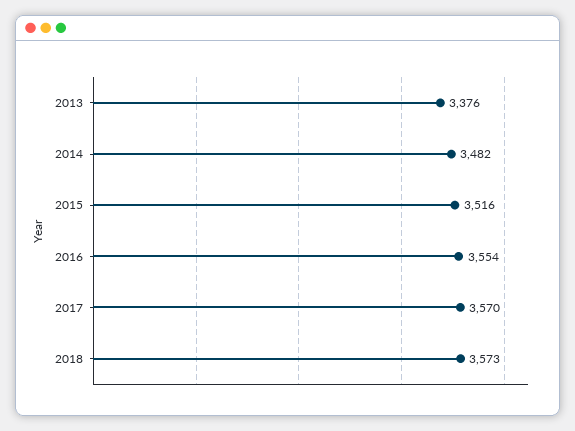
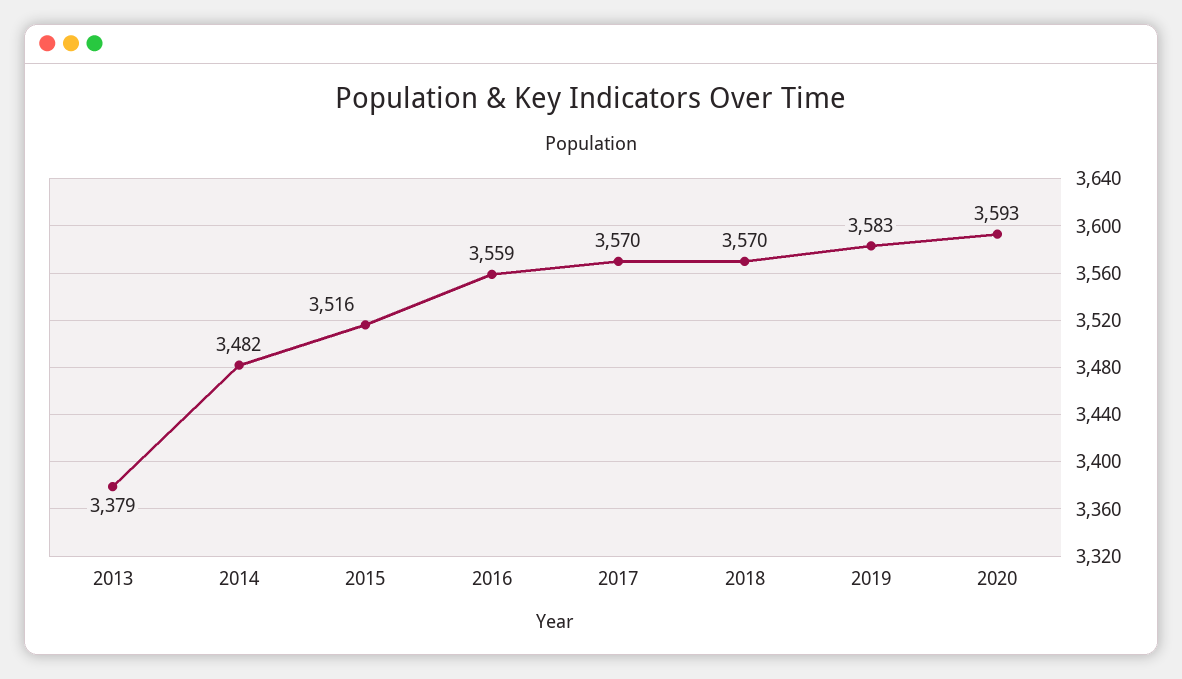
2013: 3376 -> 3379
2016: 3554 -> 3559
2018: 3573 -> 3570
2019: none -> 3583
2020: none -> 3593

